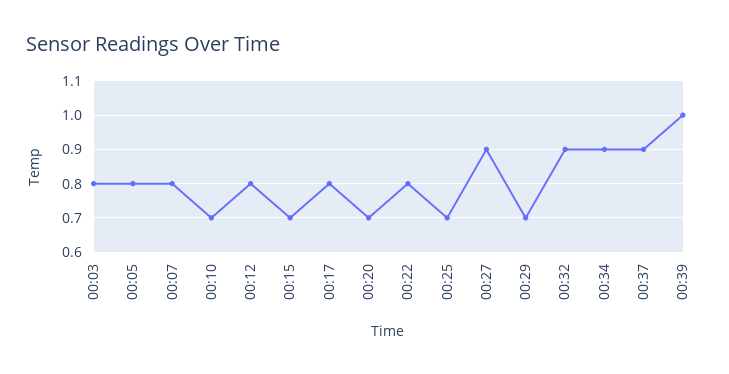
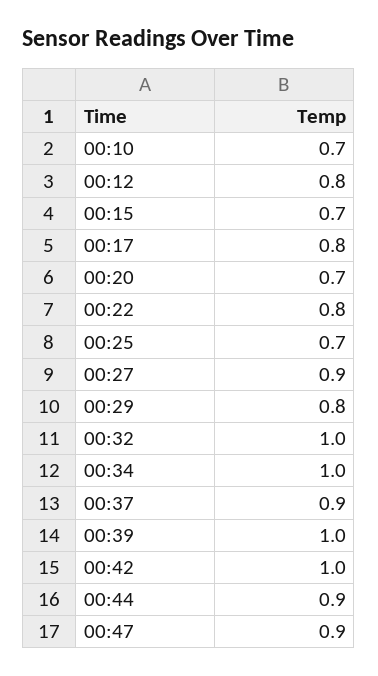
00:03: 0.8 -> none
00:05: 0.8 -> none
00:07: 0.8 -> none
00:29: 0.7 -> 0.8
00:32: 0.9 -> 1
00:34: 0.9 -> 1
00:42: none -> 1
00:44: none -> 0.9
00:47: none -> 0.9

